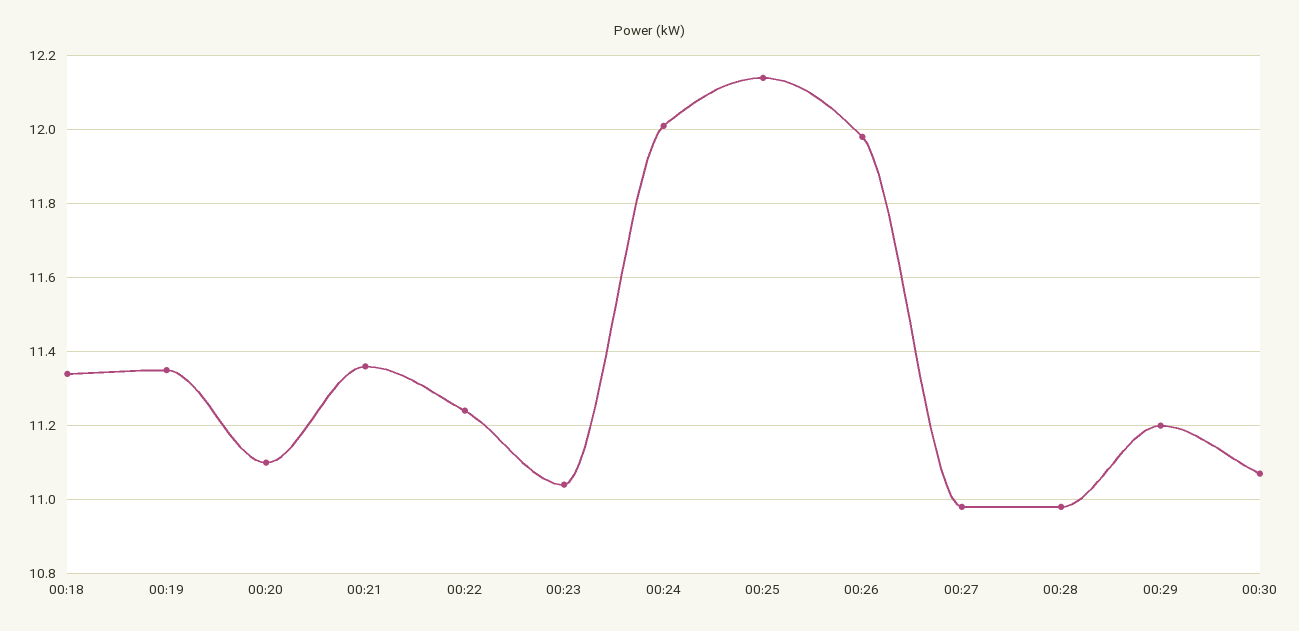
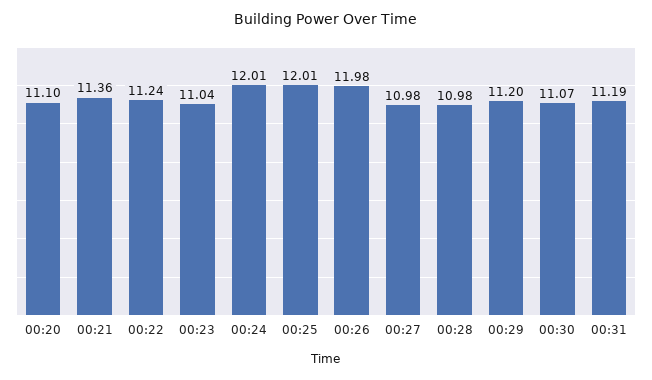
00:18: 11.35 -> none
00:19: 11.35 -> none
00:25: 12.15 -> 12.01
00:31: none -> 11.19

